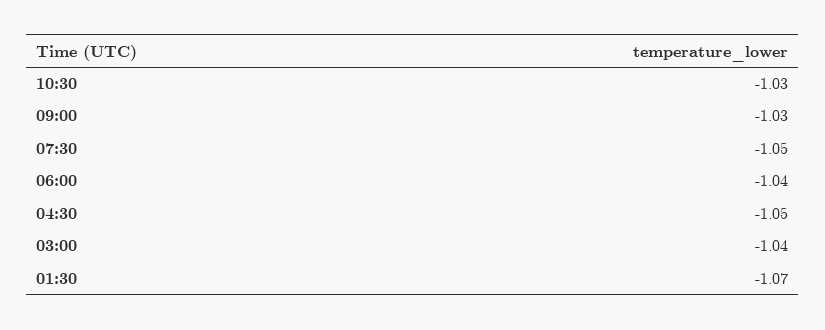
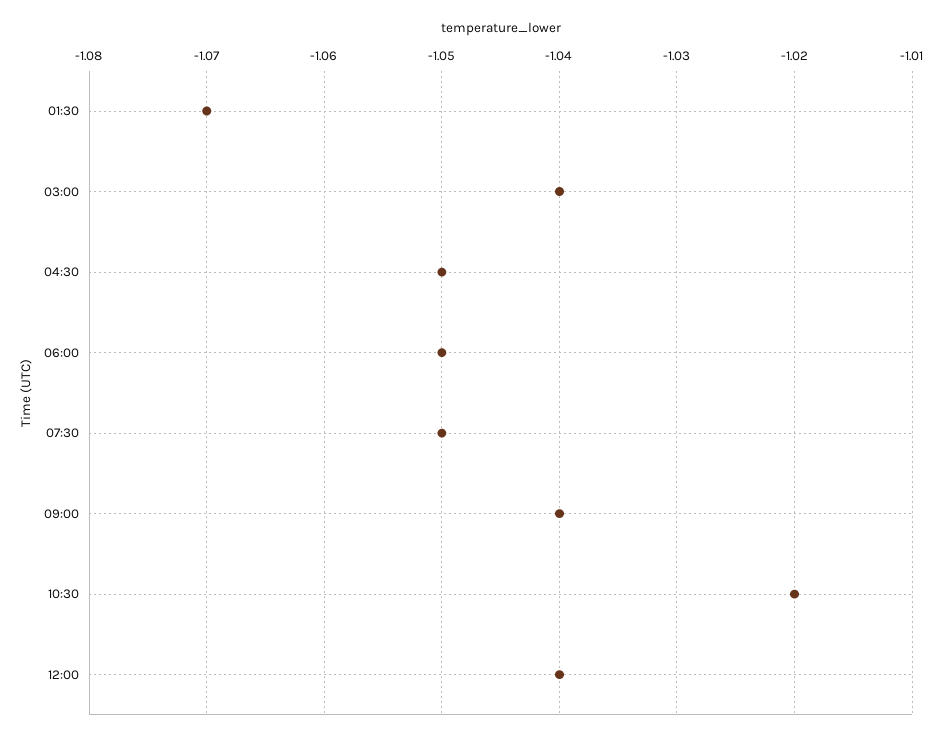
10:30: -1.03 -> -1.02
09:00: -1.03 -> -1.04
06:00: -1.04 -> -1.05
12:00: none -> -1.04

